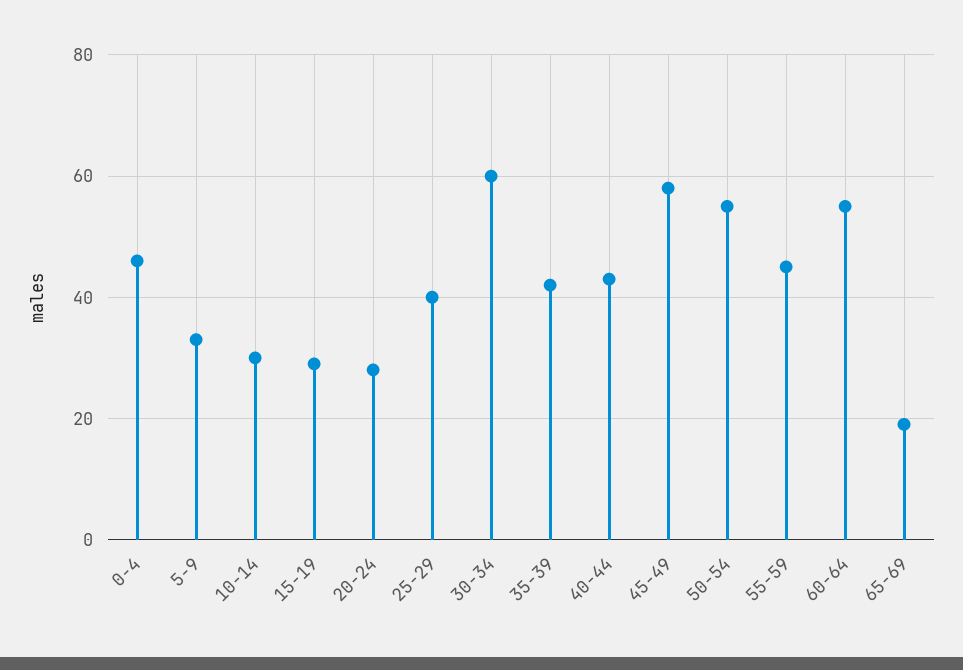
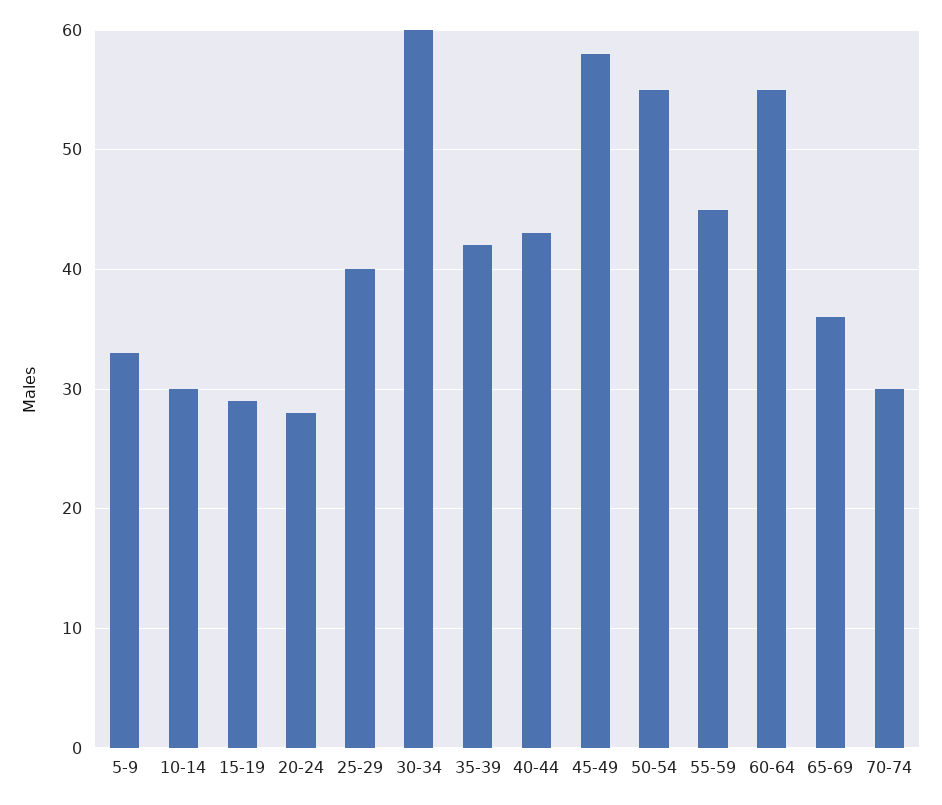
0-4: 45 -> none
65-69: 20 -> 36
70-74: none -> 30

